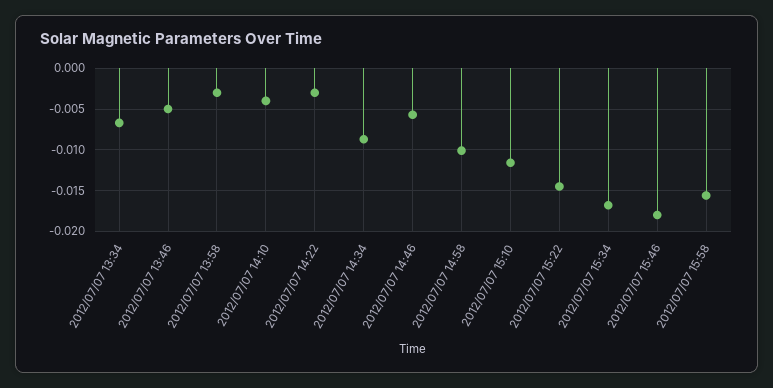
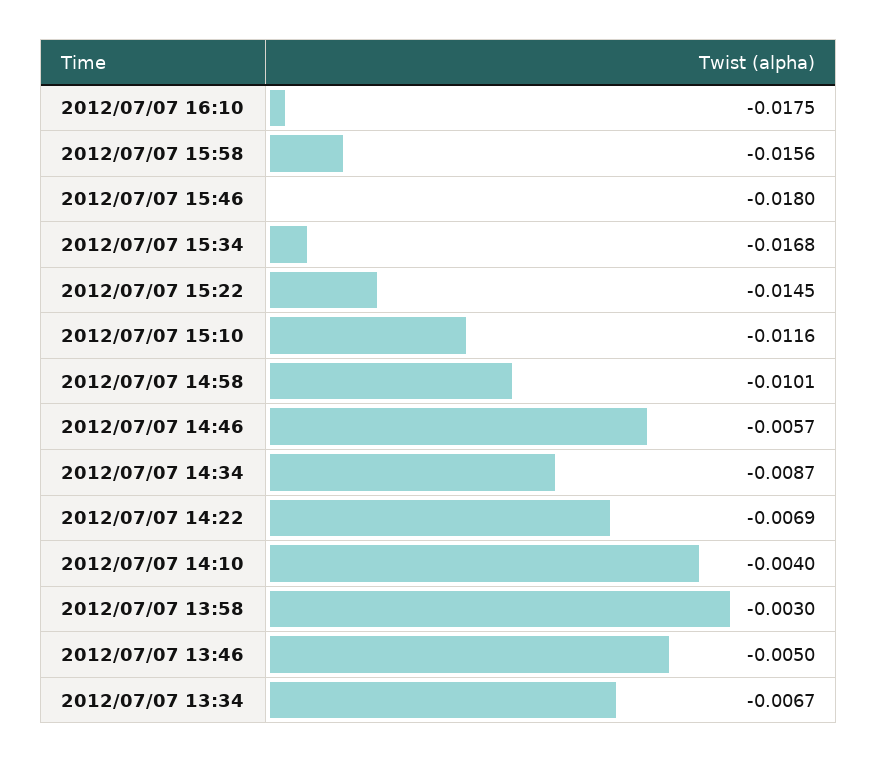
2012/07/07 14:22: -0.003 -> -0.0069
2012/07/07 16:10: none -> -0.0175

